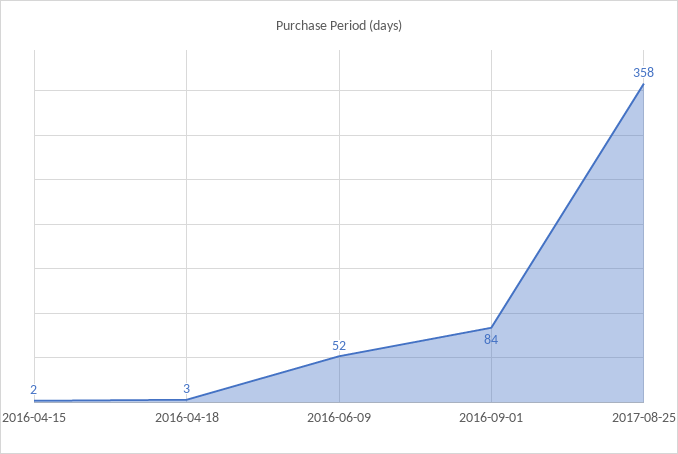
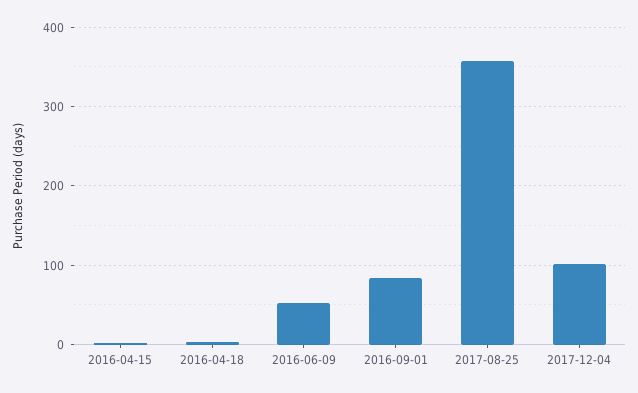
2017-12-04: none -> 100

